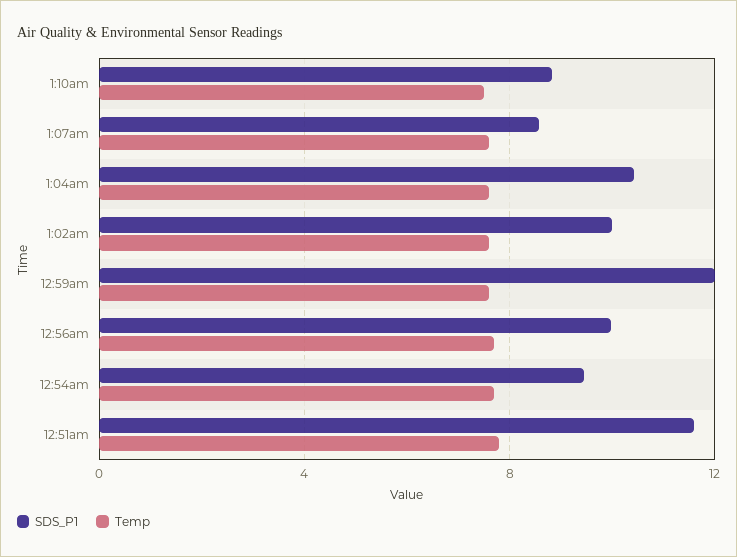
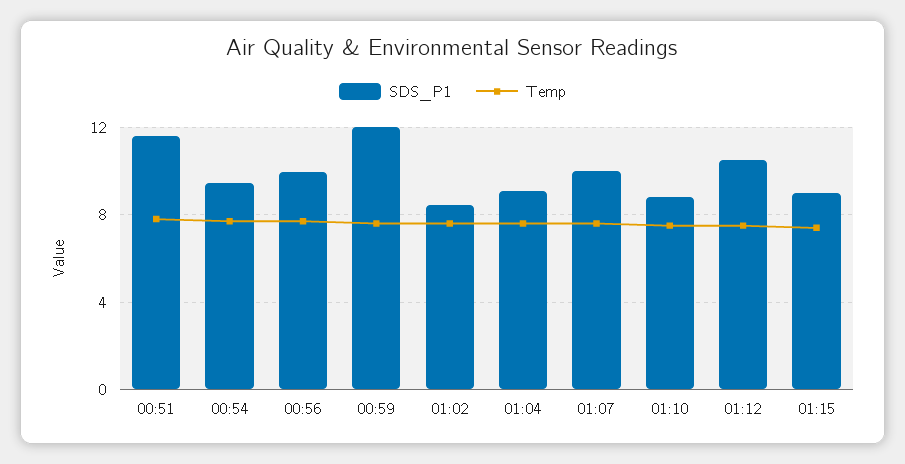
SDS_P1, 1:07am: 8.5 -> 10
SDS_P1, 1:04am: 10.5 -> 9
SDS_P1, 1:02am: 10 -> 8.5
SDS_P1, 01:12: none -> 10.5
Temp, 01:12: none -> 7.5
SDS_P1, 01:15: none -> 9
Temp, 01:15: none -> 7.5

